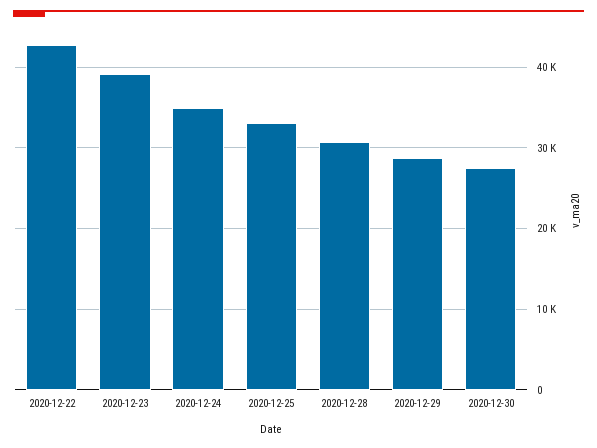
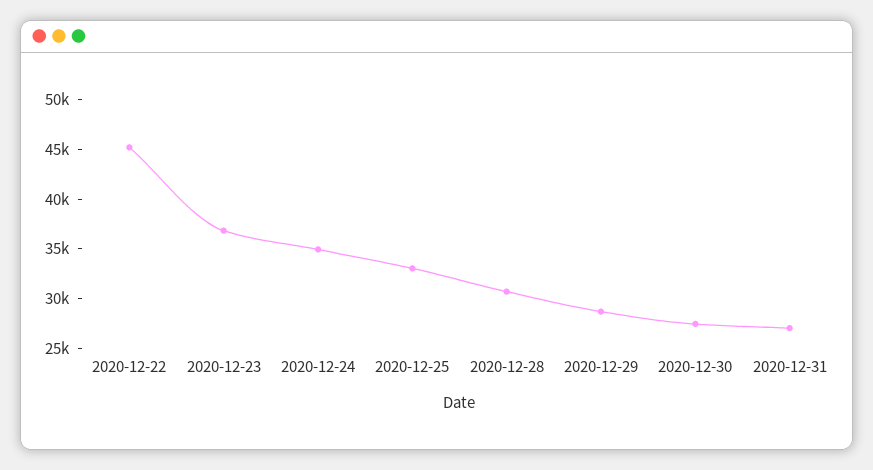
2020-12-22: 43000 -> 45000
2020-12-23: 39000 -> 37000
2020-12-31: none -> 27000

